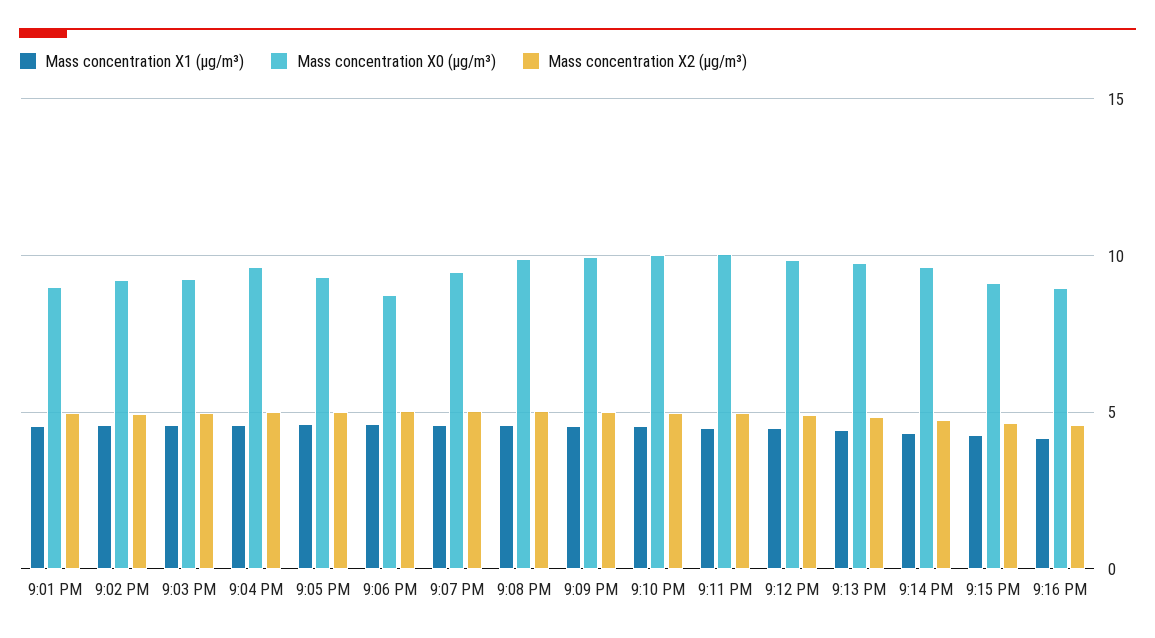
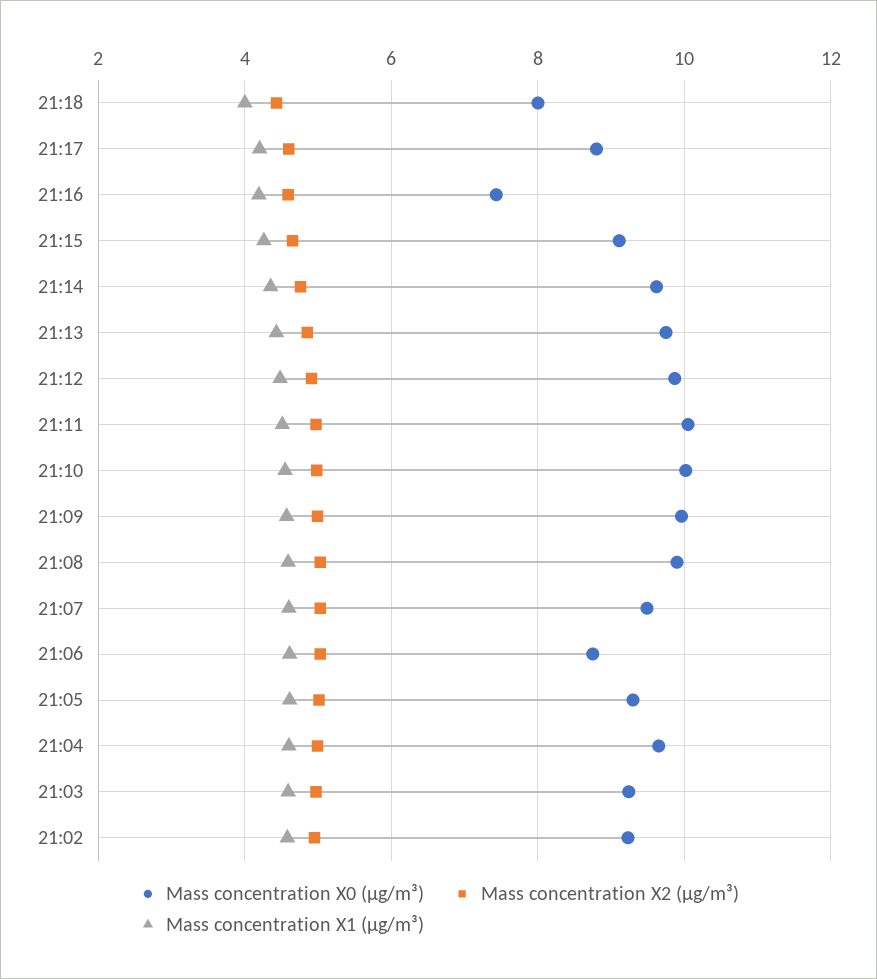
Mass concentration X1 (μg/m³), 9:01 PM: 4.5 -> none
Mass concentration X0 (μg/m³), 9:01 PM: 9 -> none
Mass concentration X2 (μg/m³), 9:01 PM: 5 -> none
Mass concentration X0 (μg/m³), 9:16 PM: 9 -> 7.4
Mass concentration X0 (μg/m³), 21:18: none -> 8
Mass concentration X2 (μg/m³), 21:18: none -> 4.4
Mass concentration X1 (μg/m³), 21:18: none -> 4
Mass concentration X0 (μg/m³), 21:17: none -> 8.8
Mass concentration X2 (μg/m³), 21:17: none -> 4.6
Mass concentration X1 (μg/m³), 21:17: none -> 4.2

